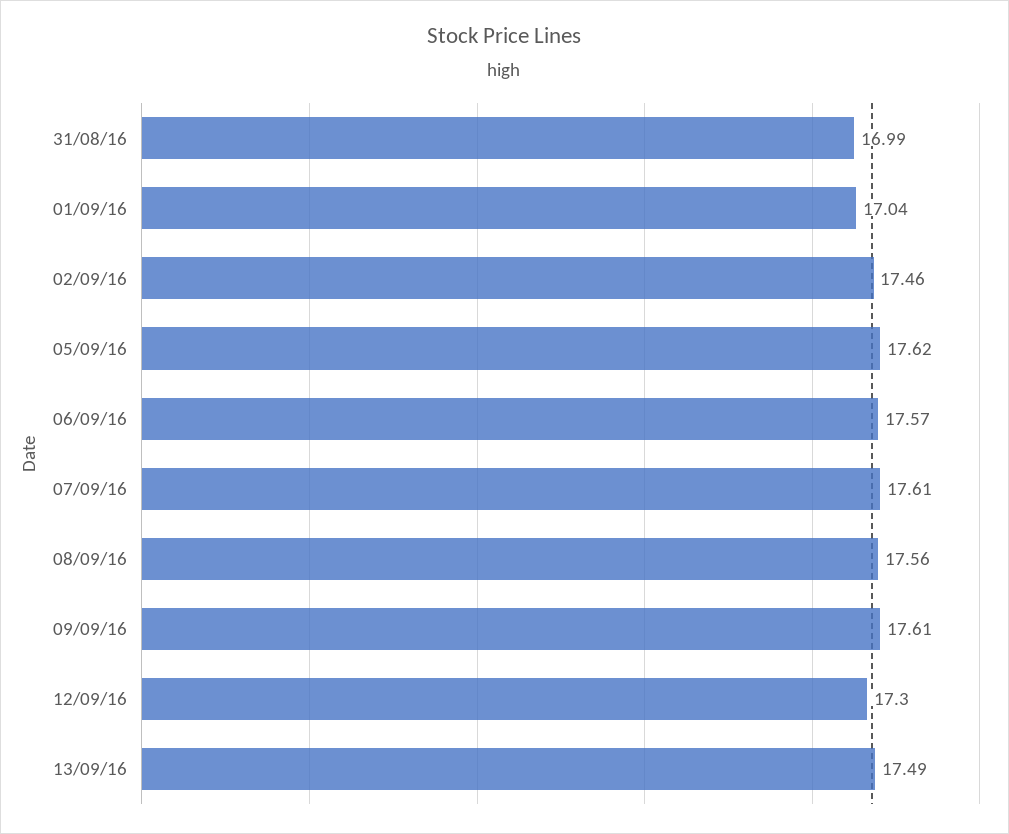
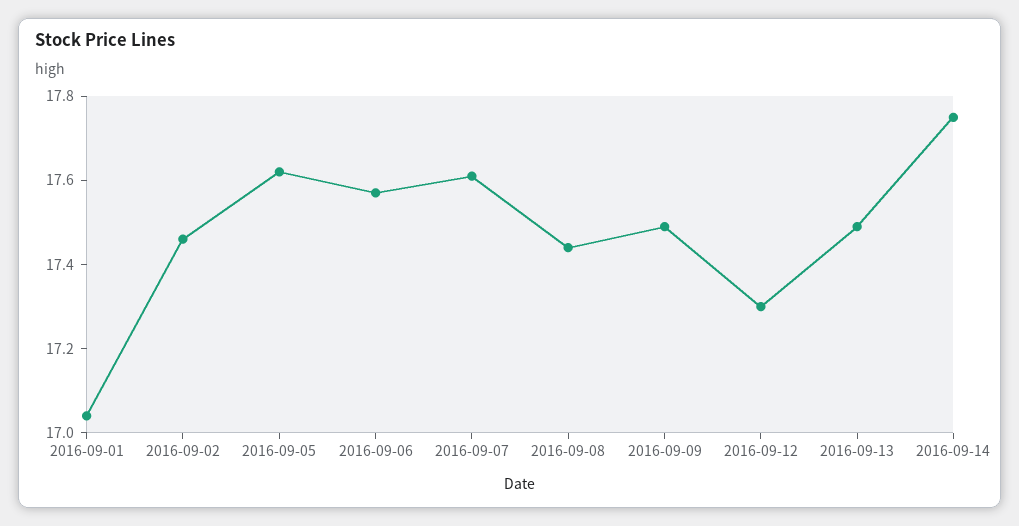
31/08/16: 16.99 -> none
08/09/16: 17.56 -> 17.45
09/09/16: 17.61 -> 17.5
2016-09-14: none -> 17.75

